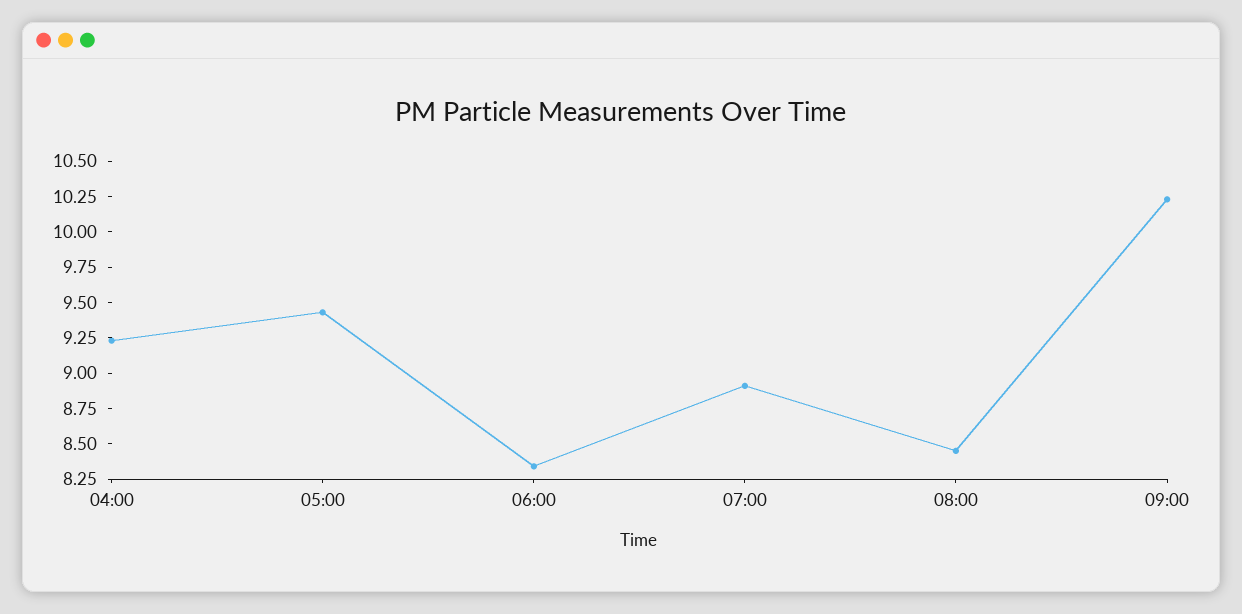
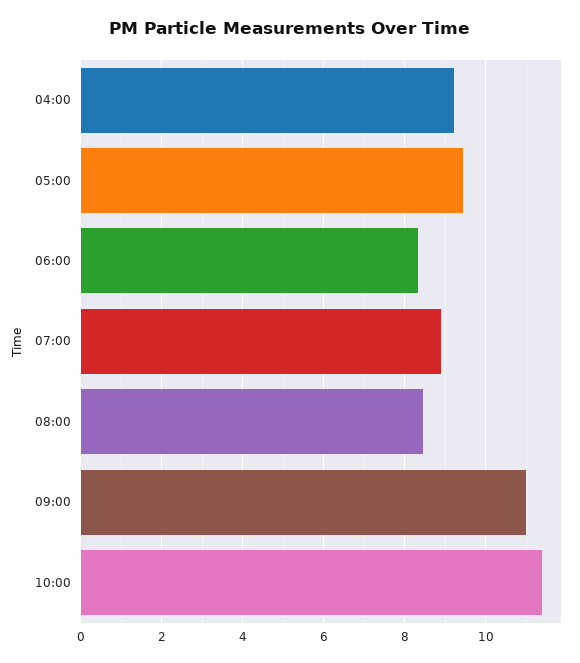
09:00: 10.25 -> 11
10:00: none -> 11.4

